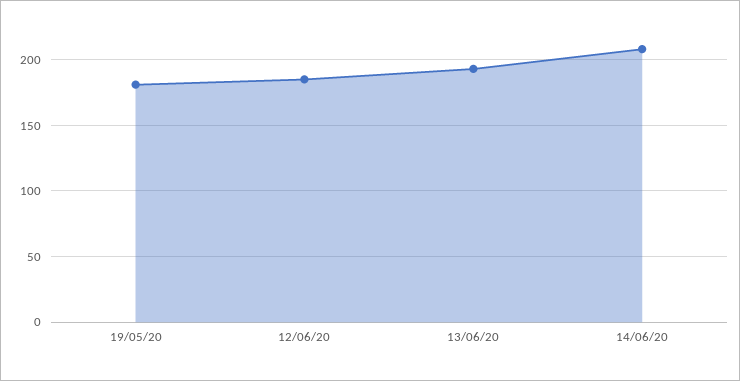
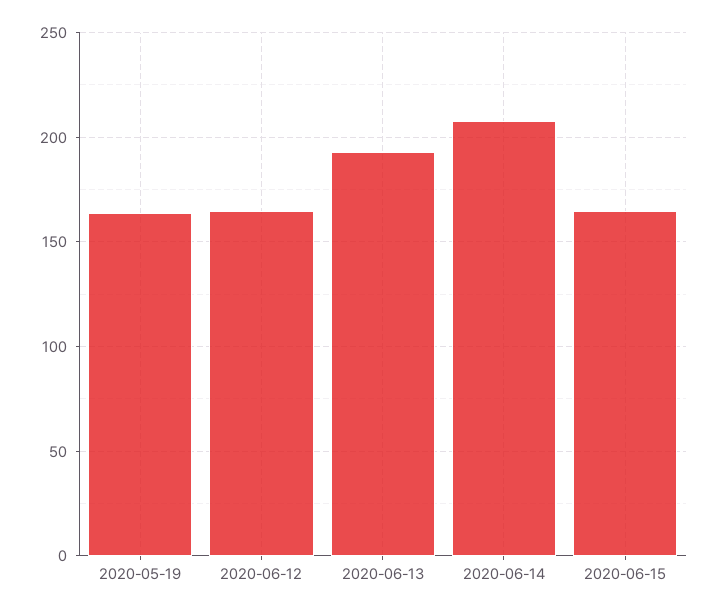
19/05/20: 180 -> 165
12/06/20: 185 -> 165
2020-06-15: none -> 165

